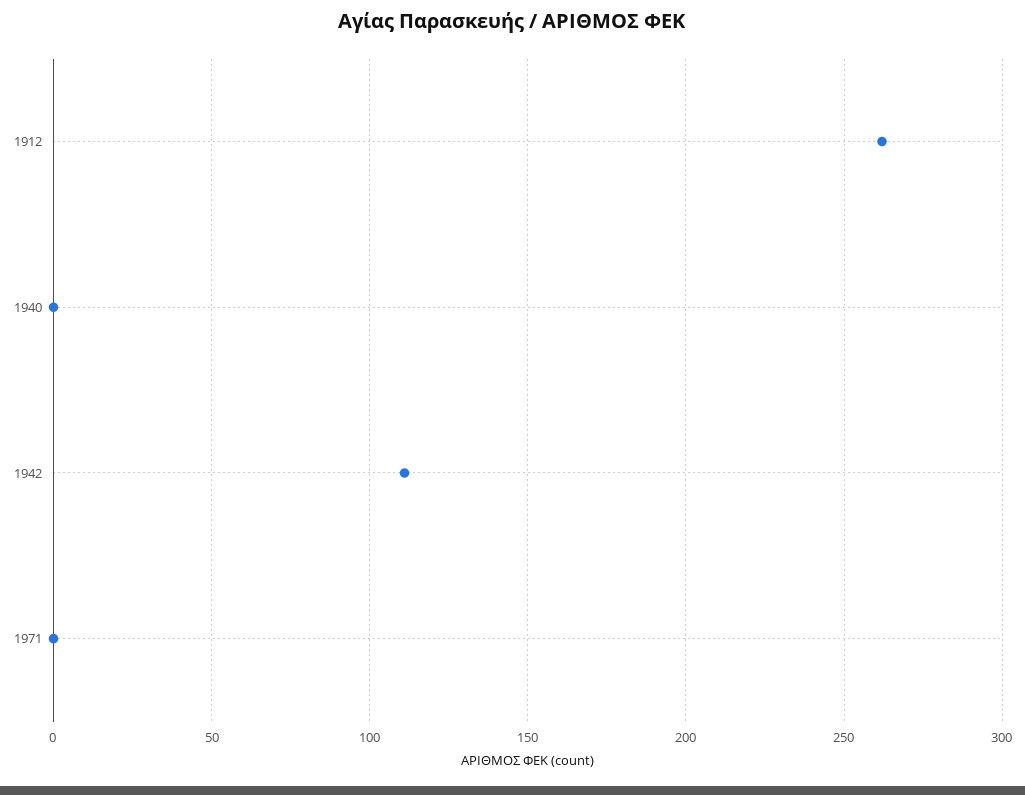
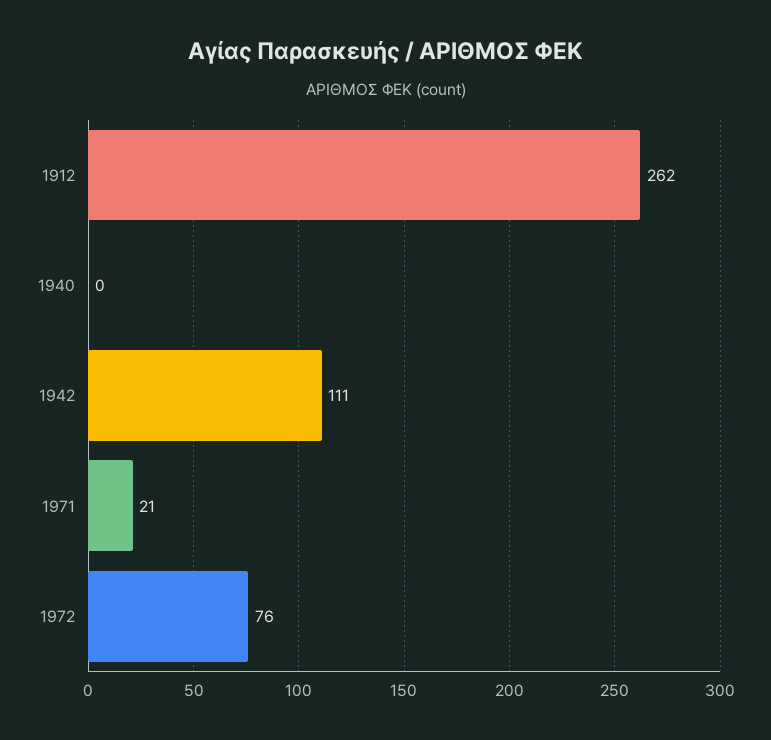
1971: 0 -> 21
1972: none -> 76

